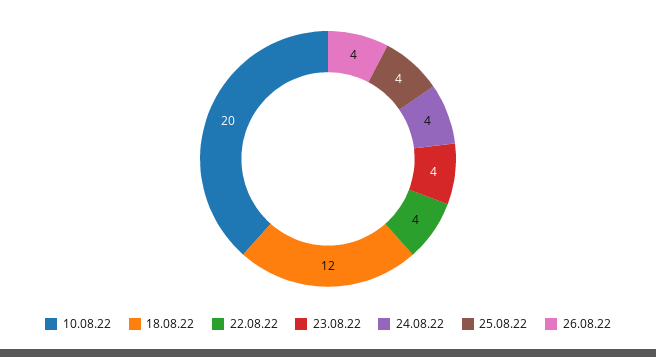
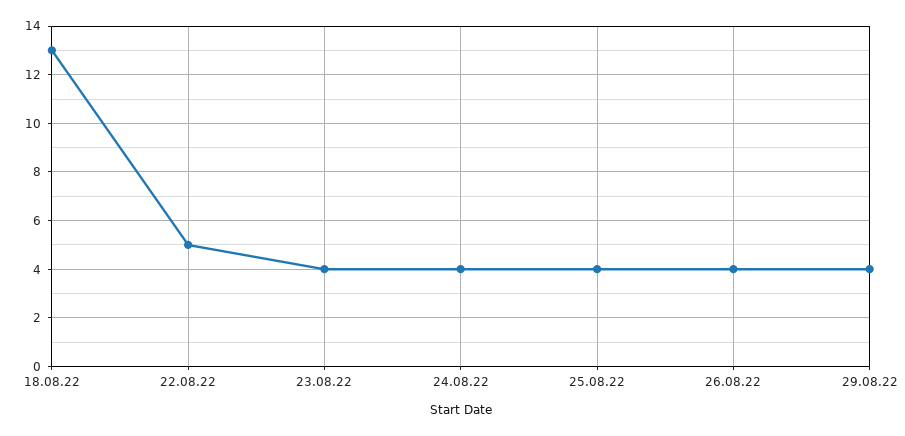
10.08.22: 20 -> none
18.08.22: 12 -> 13
22.08.22: 4 -> 5
29.08.22: none -> 4

